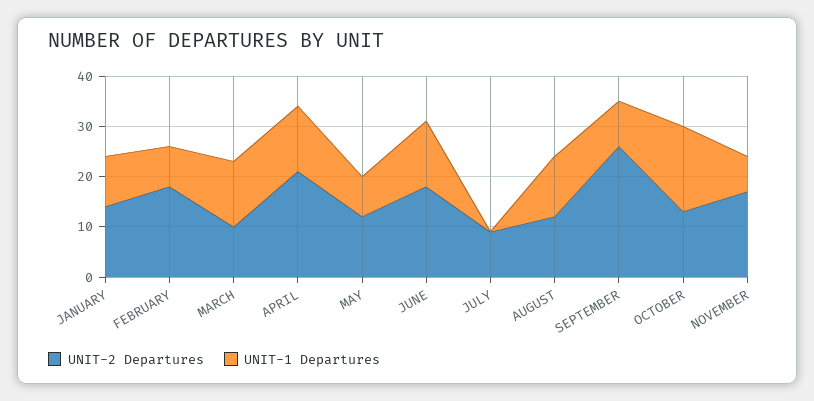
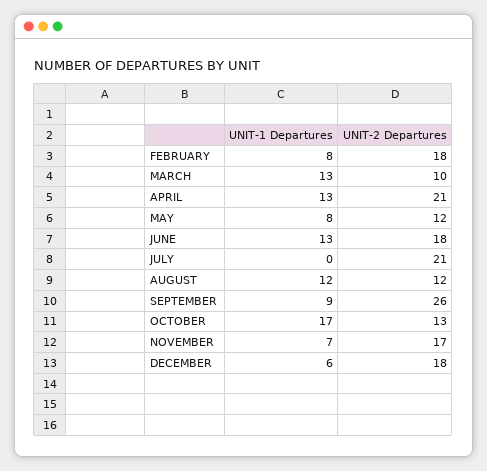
UNIT-2 Departures, JANUARY: 15 -> none
UNIT-1 Departures, JANUARY: 10 -> none
UNIT-2 Departures, JULY: 10 -> 21
UNIT-1 Departures, DECEMBER: none -> 6
UNIT-2 Departures, DECEMBER: none -> 18

